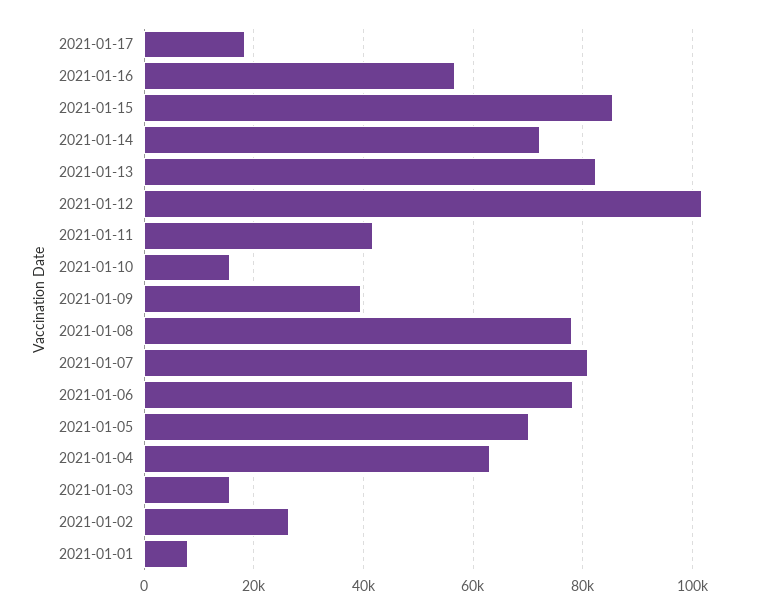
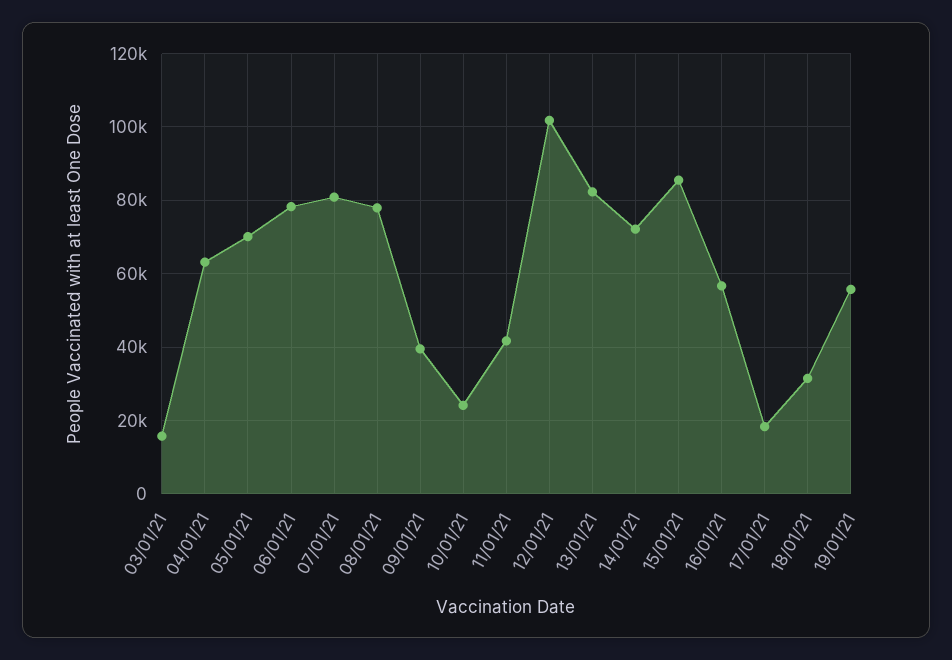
2021-01-10: 16000 -> 24000
2021-01-02: 26000 -> none
2021-01-01: 8000 -> none
18/01/21: none -> 32000
19/01/21: none -> 56000

